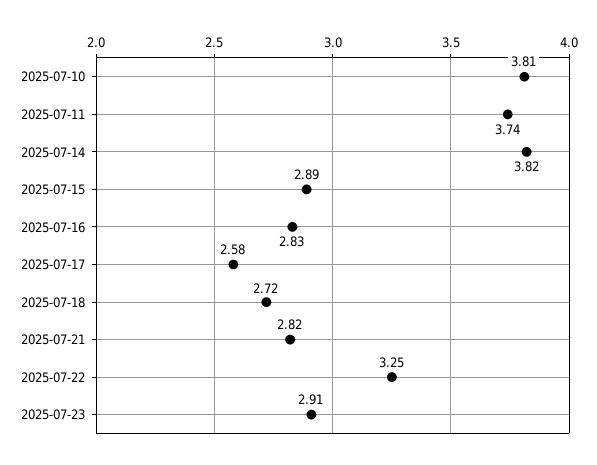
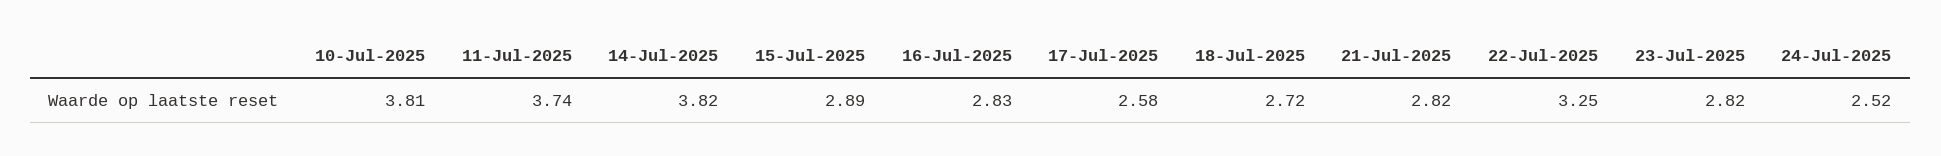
2025-07-23: 2.91 -> 2.82
24-Jul-2025: none -> 2.52

